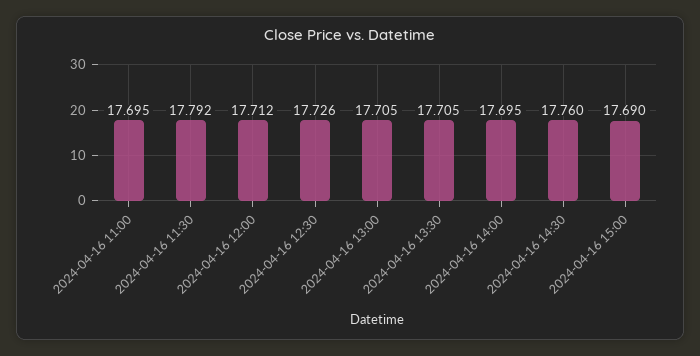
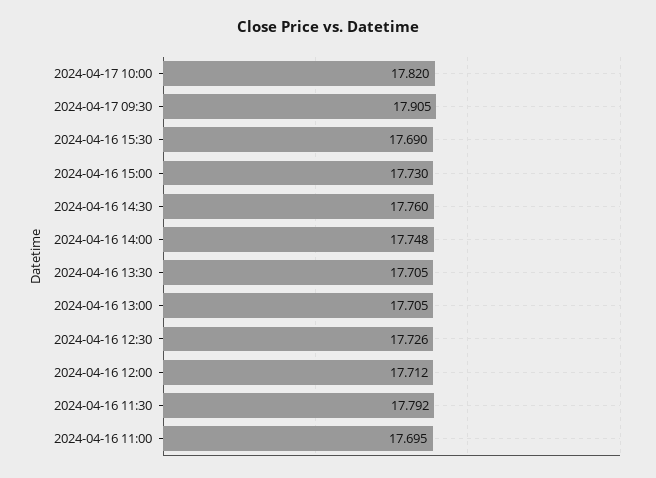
2024-04-16 14:00: 17.695 -> 17.748
2024-04-16 15:00: 17.69 -> 17.73
2024-04-17 10:00: none -> 17.82
2024-04-17 09:30: none -> 17.905
2024-04-16 15:30: none -> 17.69

